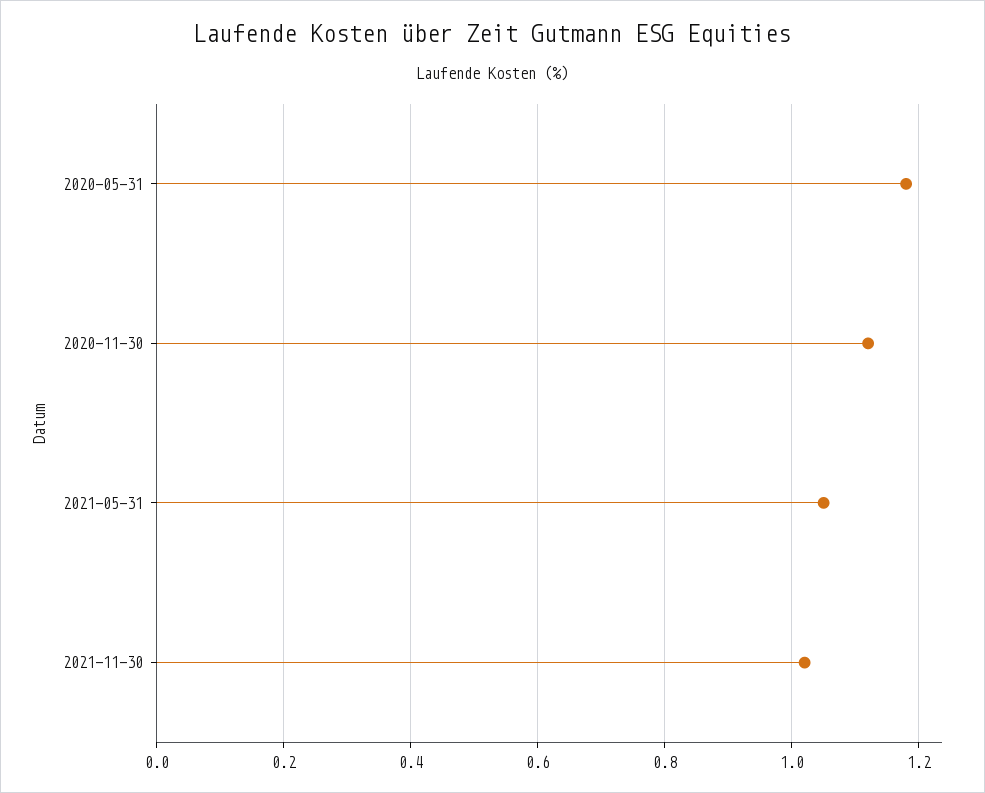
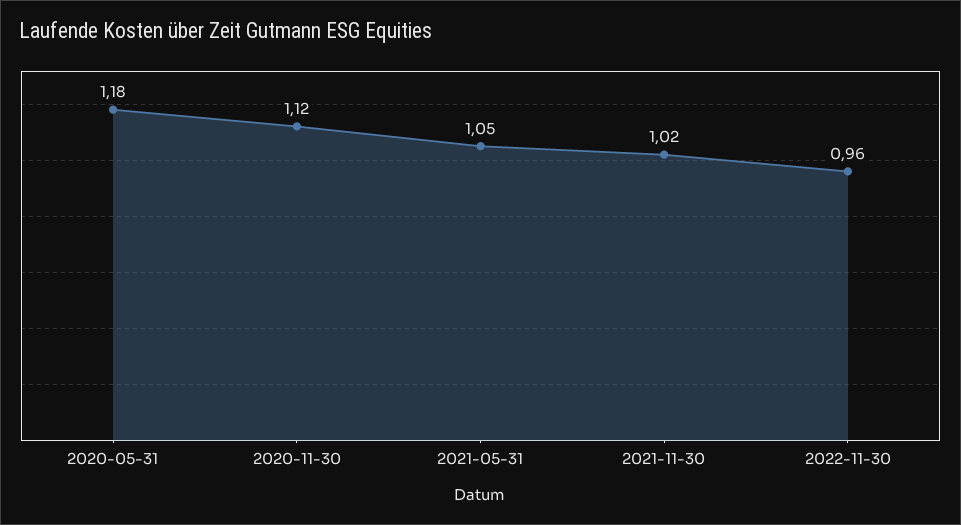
2022-11-30: none -> 0.96

